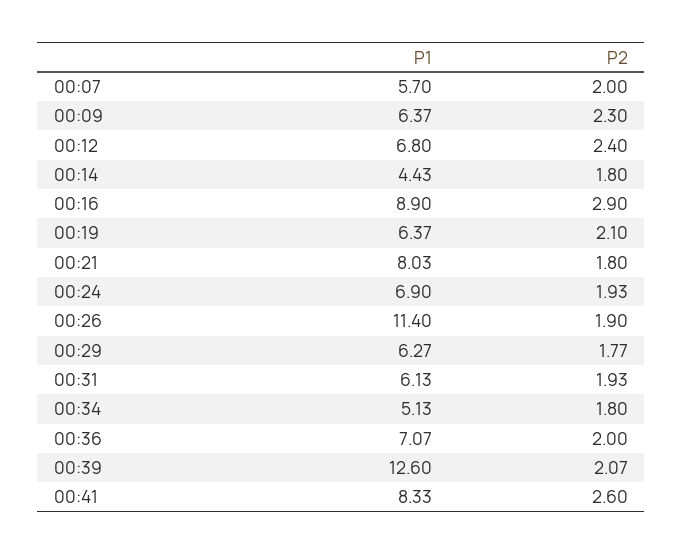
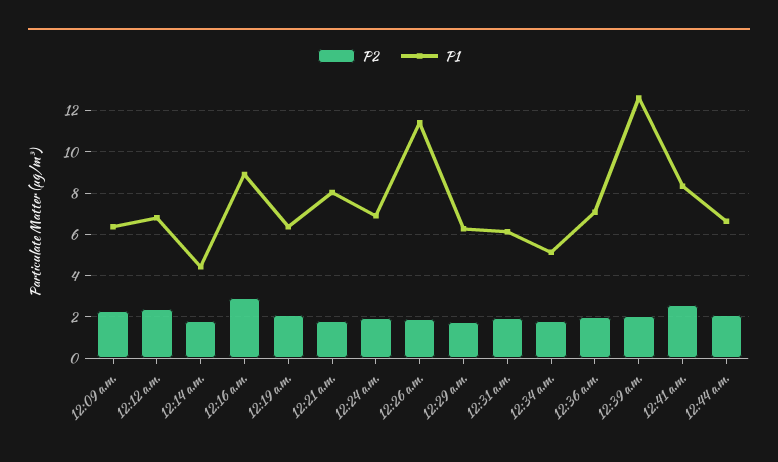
P1, 00:07: 5.7 -> none
P2, 00:07: 2 -> none
P2, 12:44 a.m.: none -> 2
P1, 12:44 a.m.: none -> 6.5

